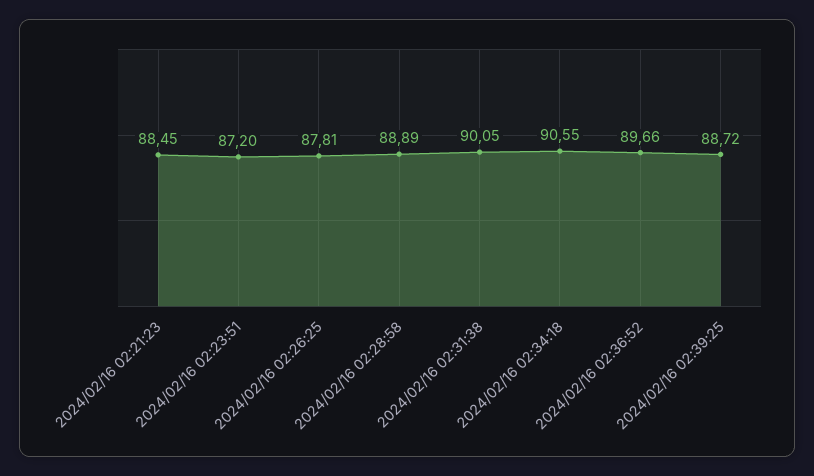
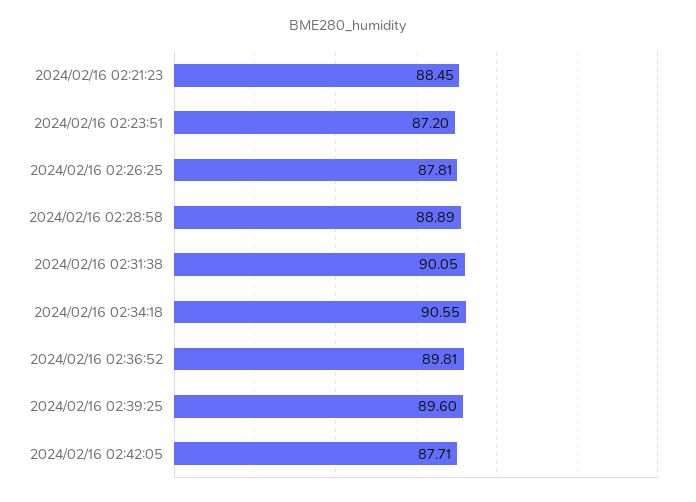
2024/02/16 02:36:52: 89.66 -> 89.81
2024/02/16 02:39:25: 88.72 -> 89.6
2024/02/16 02:42:05: none -> 87.71

